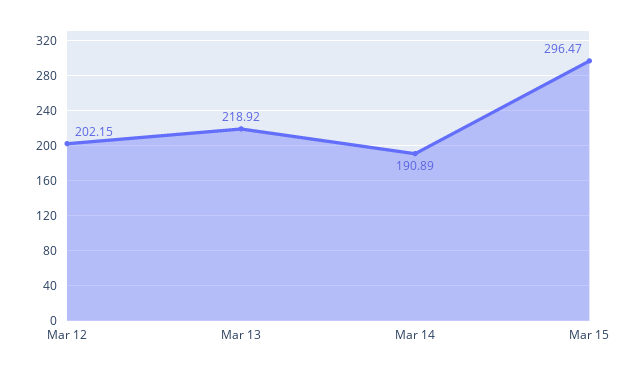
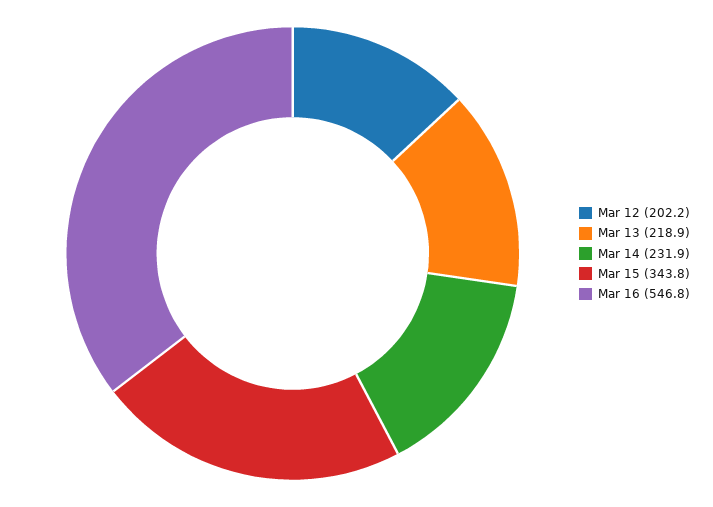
Mar 14: 190.89 -> 231.9
Mar 15: 296.47 -> 343.8
Mar 16: none -> 546.8

